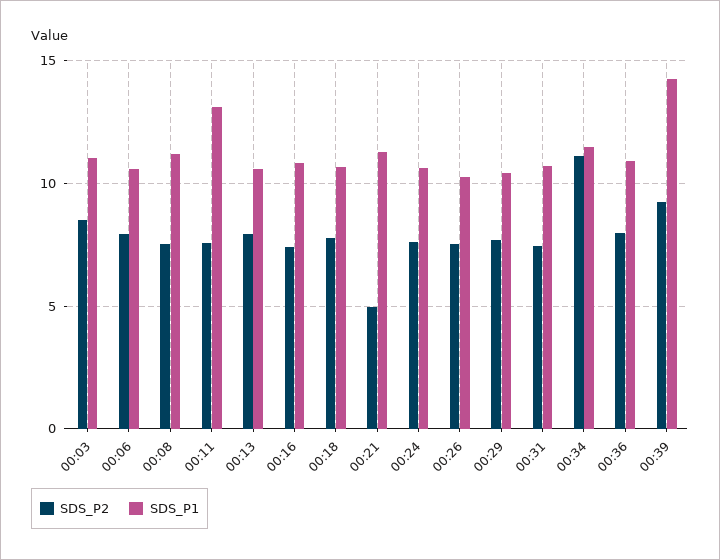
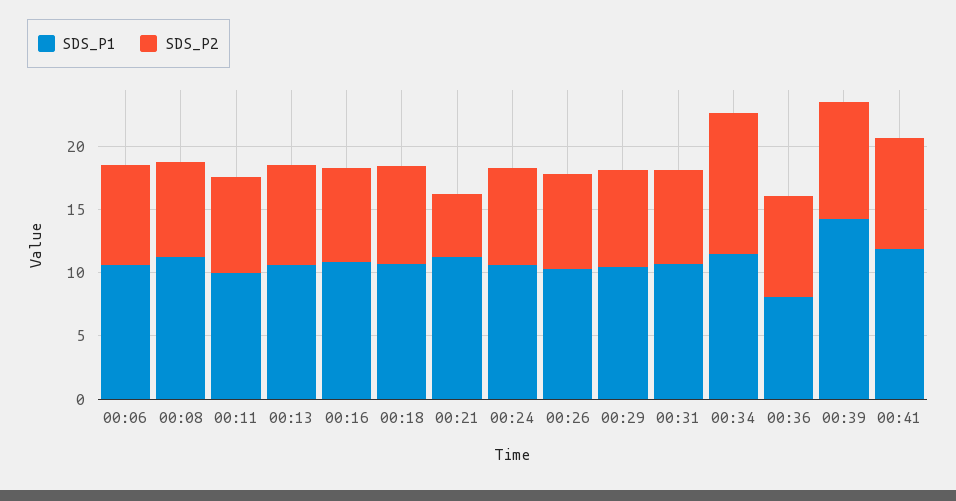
SDS_P2, 00:03: 8.5 -> none
SDS_P1, 00:03: 11 -> none
SDS_P1, 00:11: 13 -> 10
SDS_P1, 00:36: 11 -> 8
SDS_P1, 00:41: none -> 12
SDS_P2, 00:41: none -> 9

